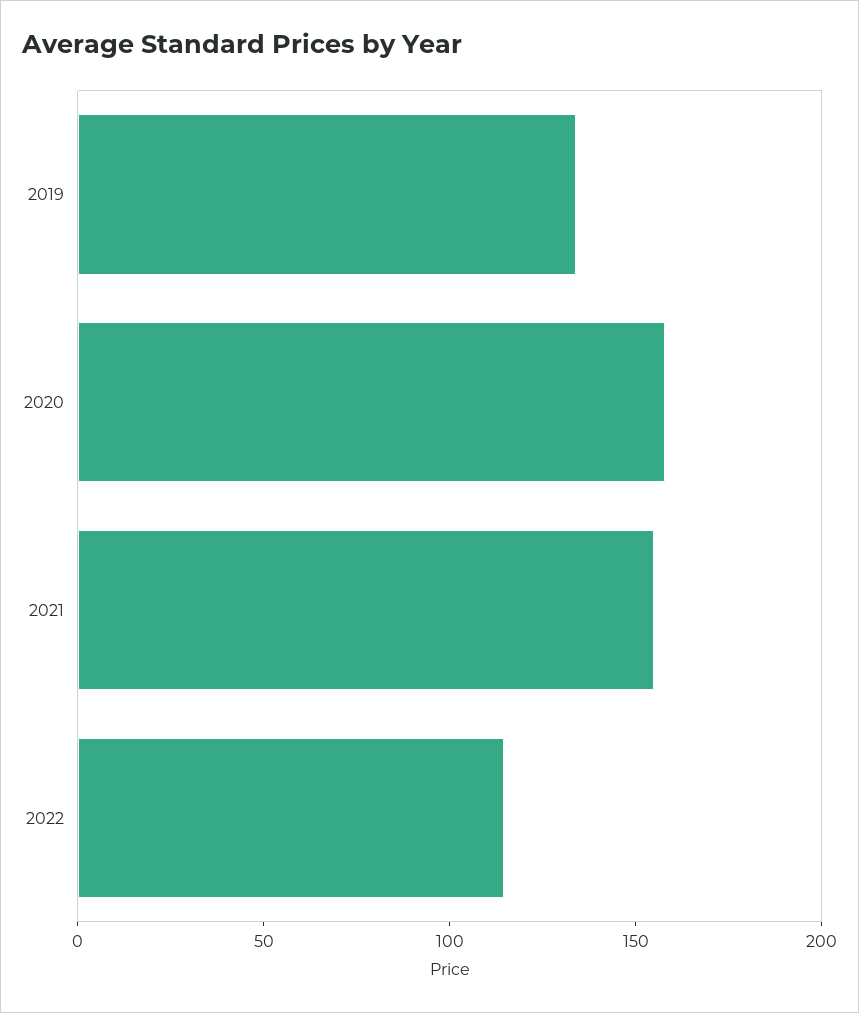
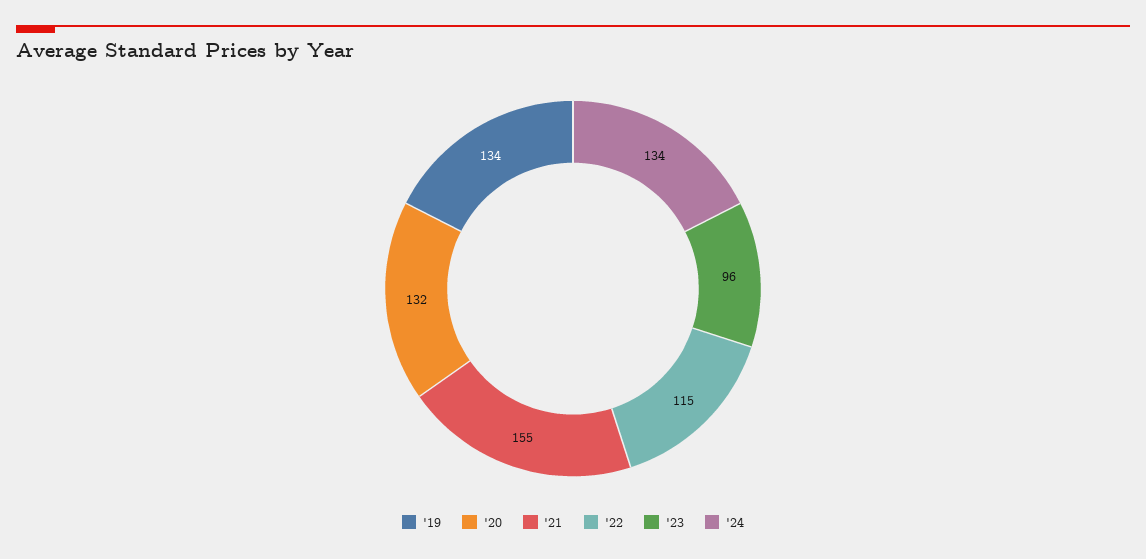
2020: 160 -> 132
'23: none -> 96
'24: none -> 134

